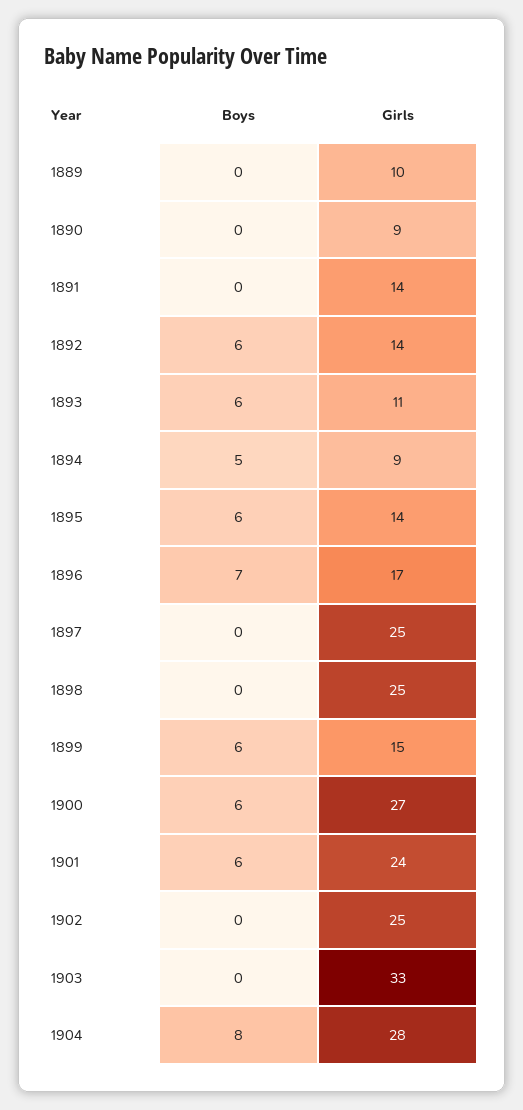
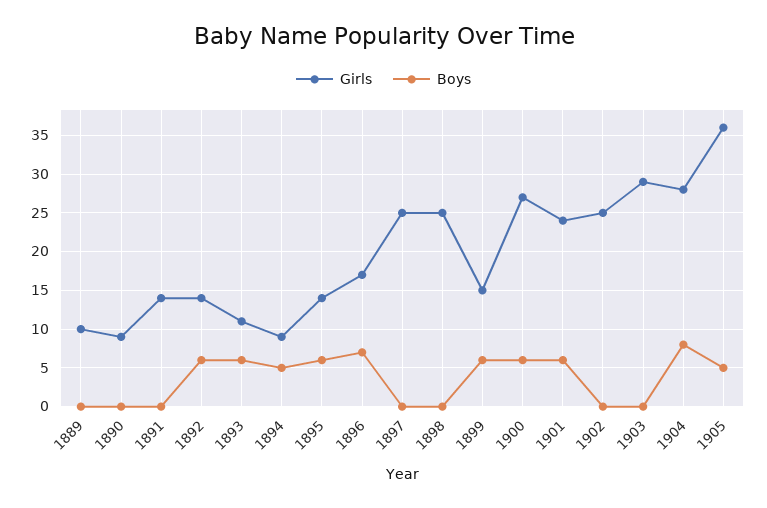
Girls, 1903: 33 -> 29
Girls, 1905: none -> 36
Boys, 1905: none -> 5

